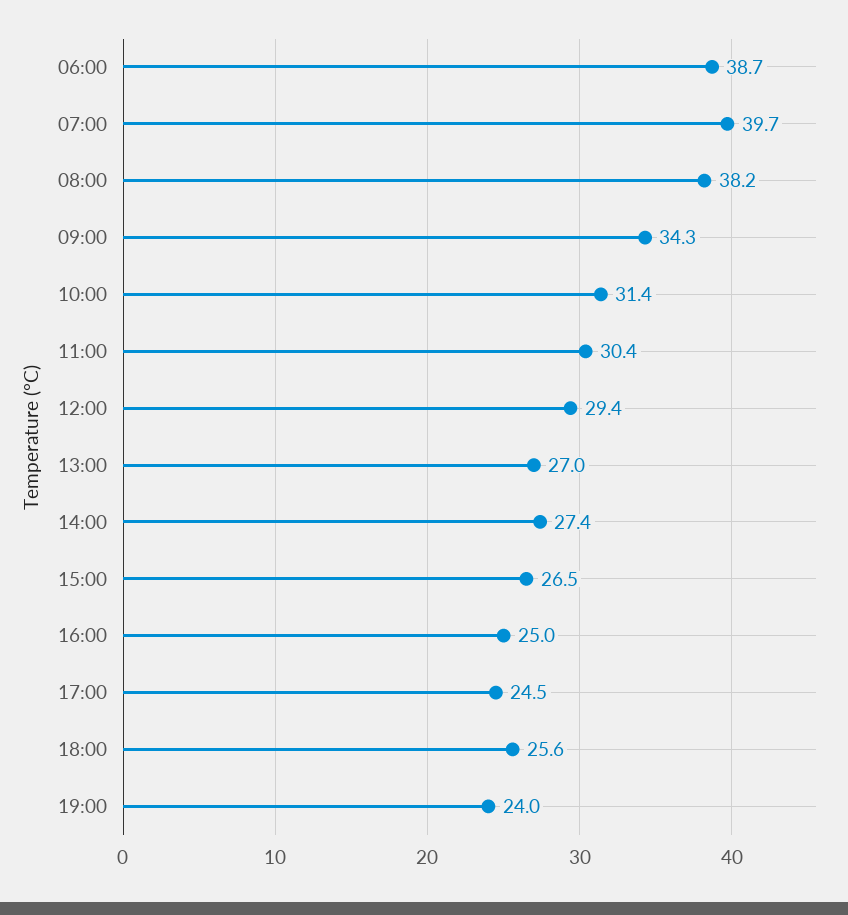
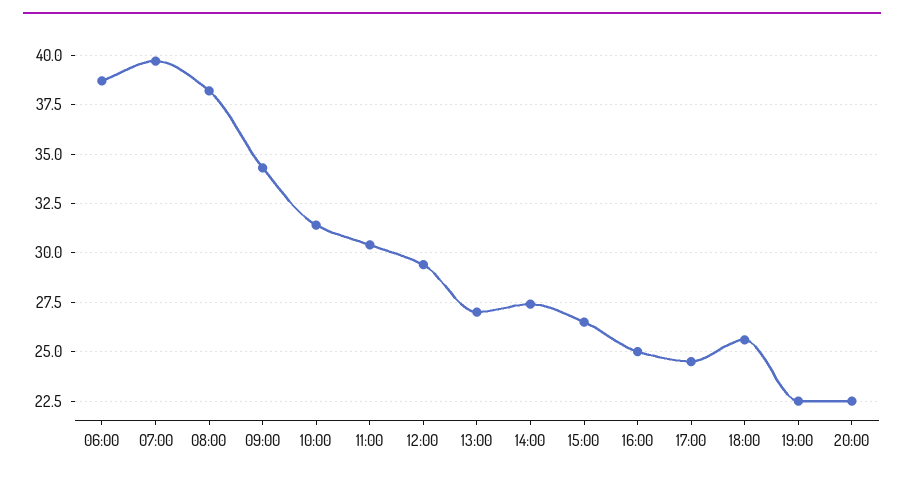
19:00: 24 -> 22.5
20:00: none -> 22.5

